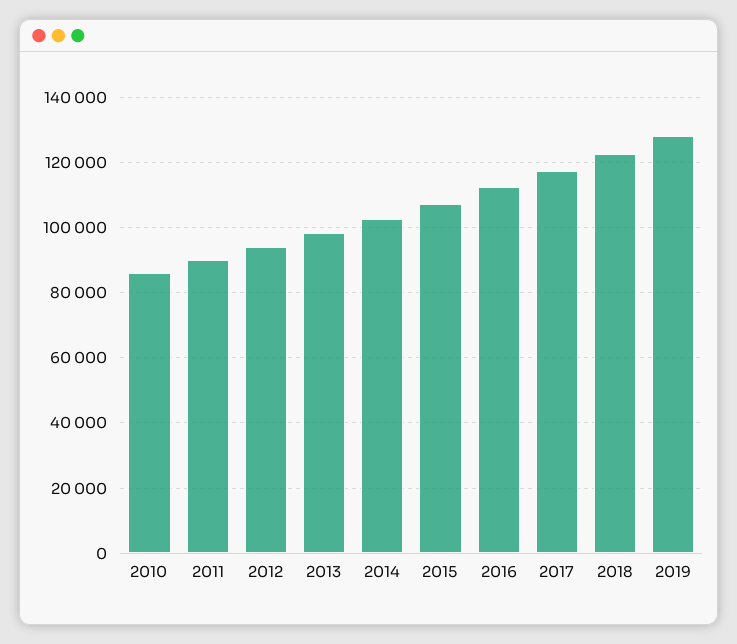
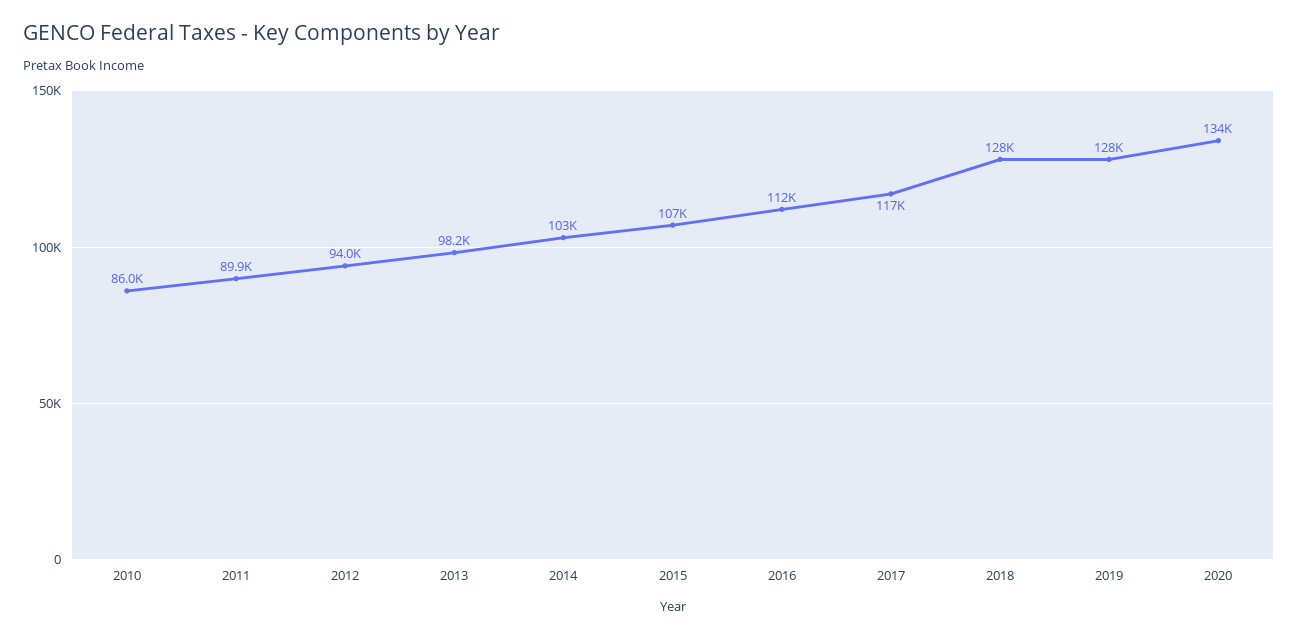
2018: 122000 -> 128000
2020: none -> 134000

